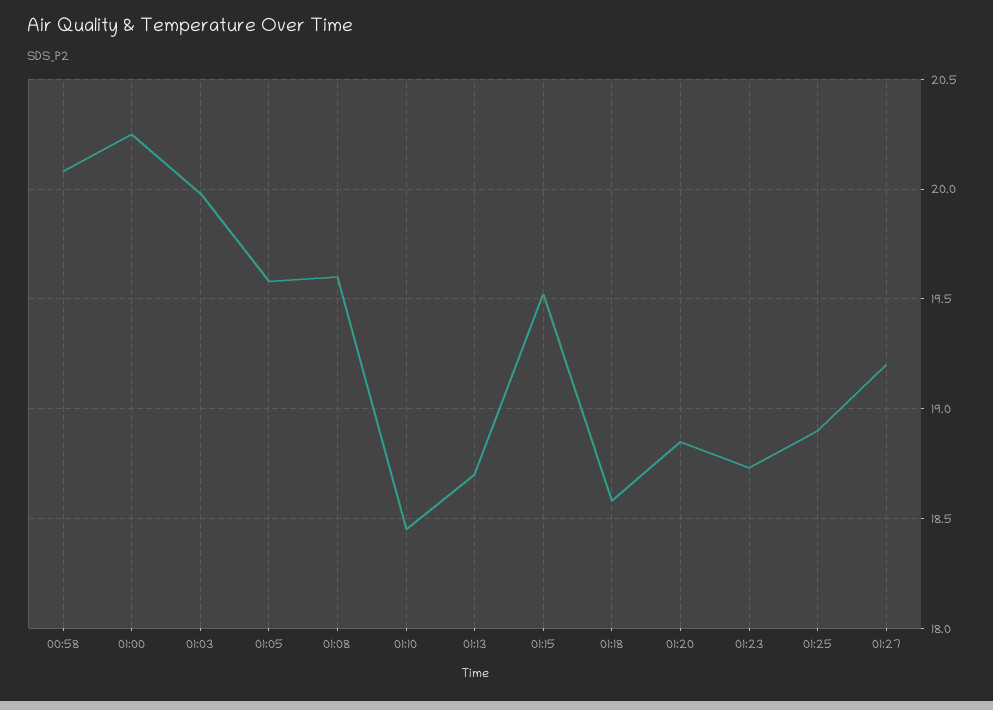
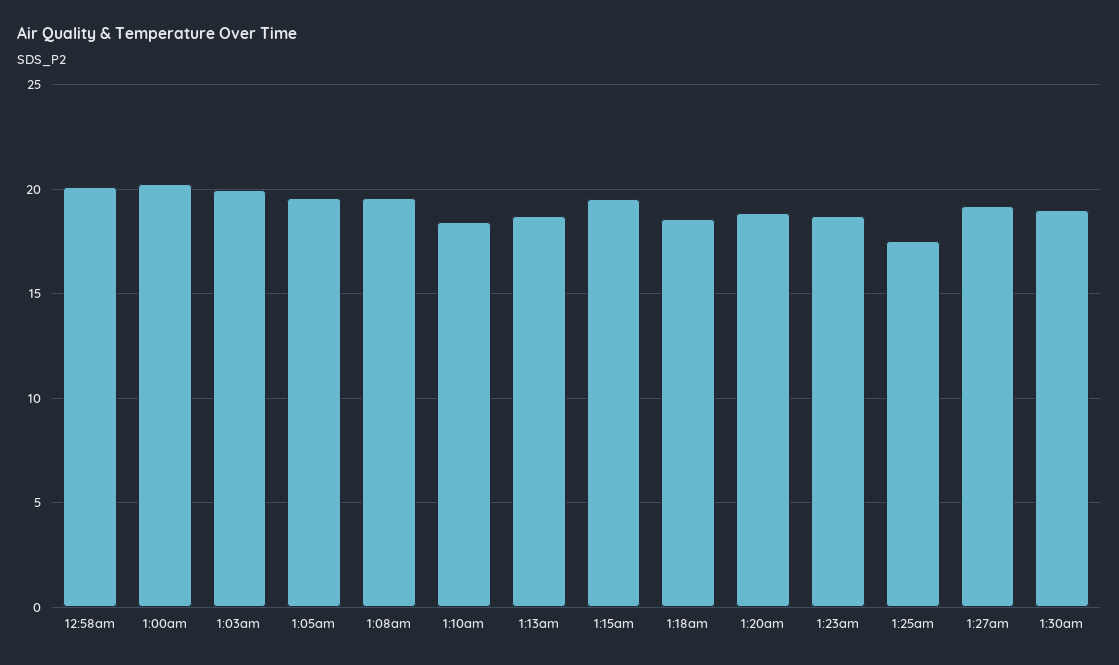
01:25: 18.9 -> 17.5
1:30am: none -> 19

